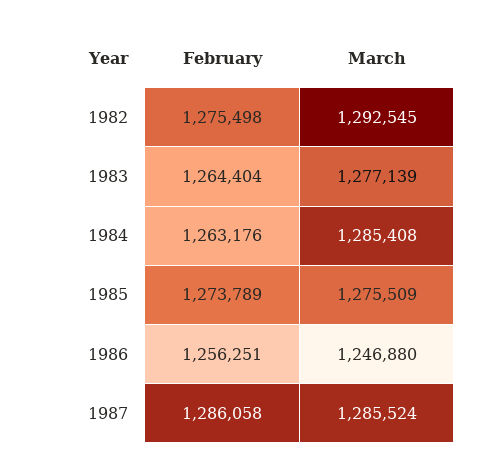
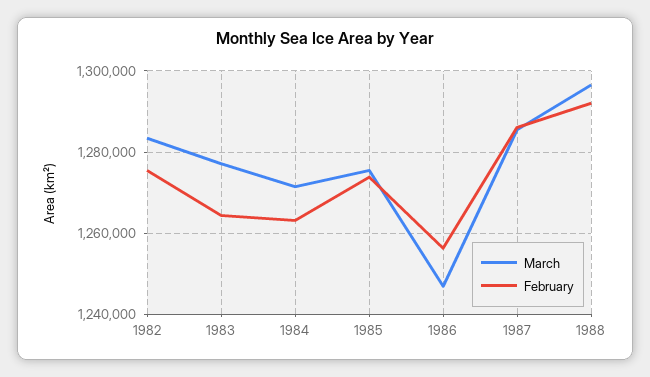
March, 1982: 1292545 -> 1284000
March, 1984: 1285408 -> 1272000
March, 1988: none -> 1296000
February, 1988: none -> 1292000

